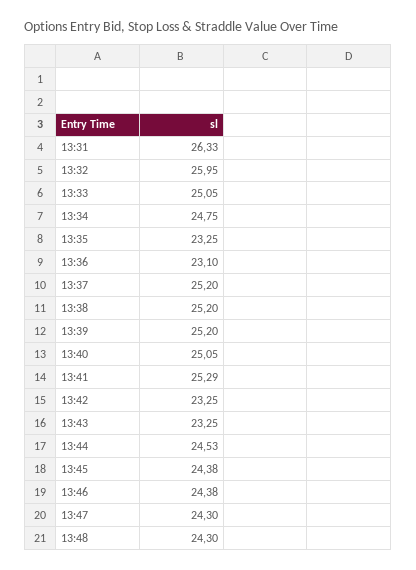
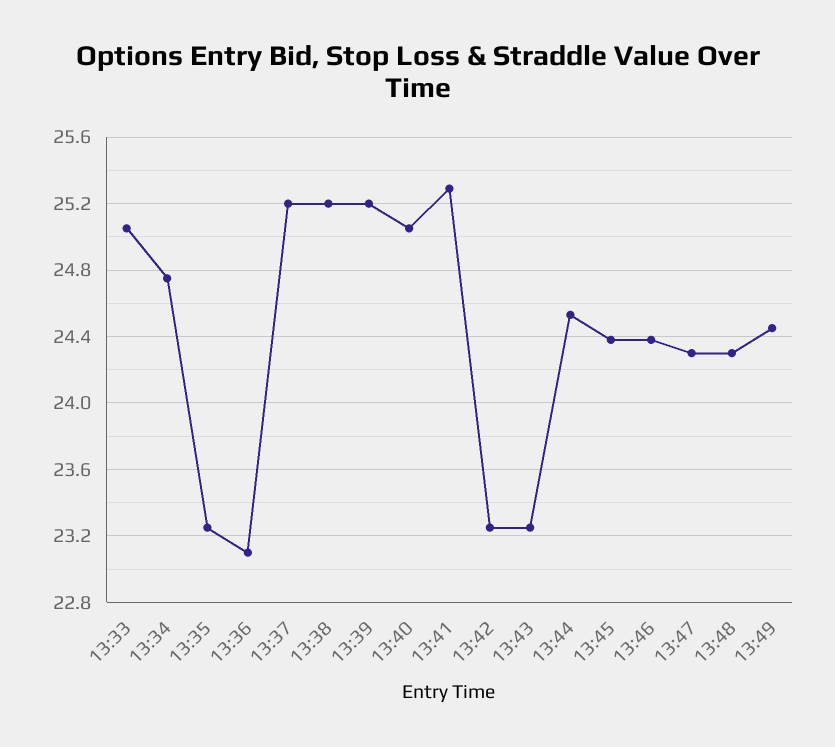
13:31: 26.33 -> none
13:32: 25.95 -> none
13:49: none -> 24.45

